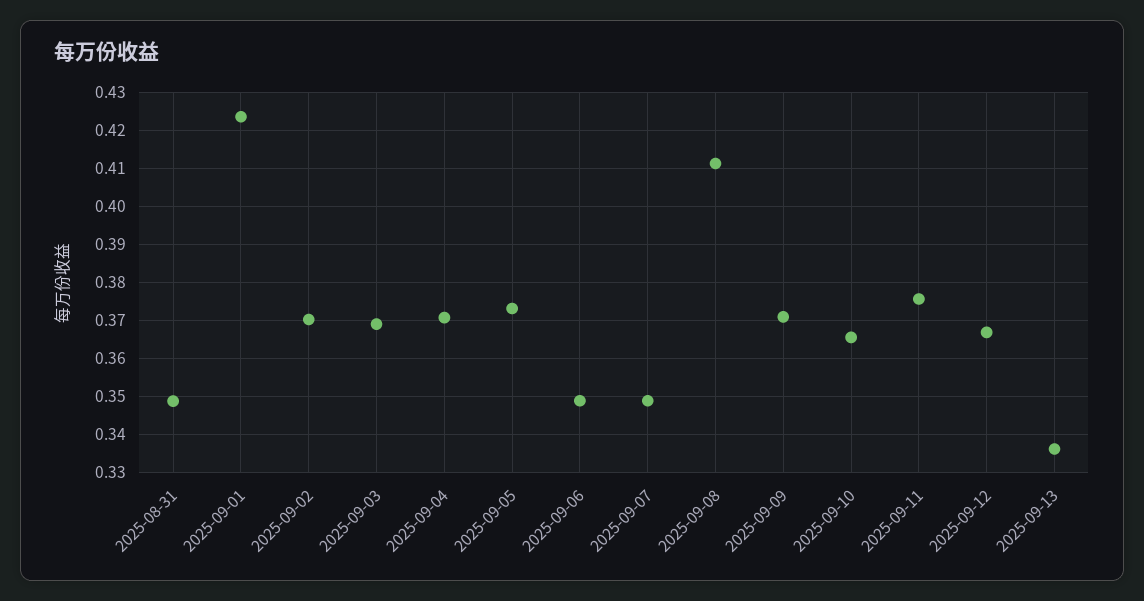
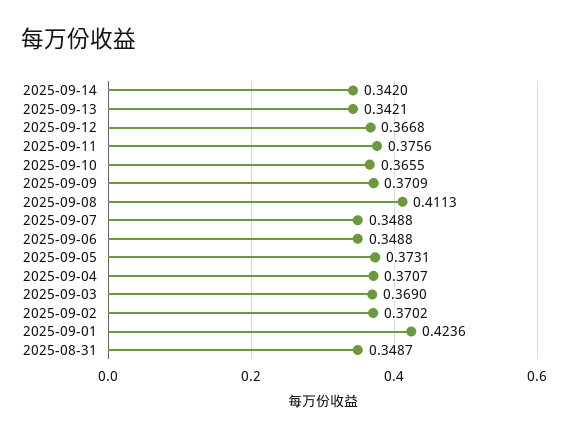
2025-09-13: 0.336 -> 0.3421
2025-09-14: none -> 0.342

